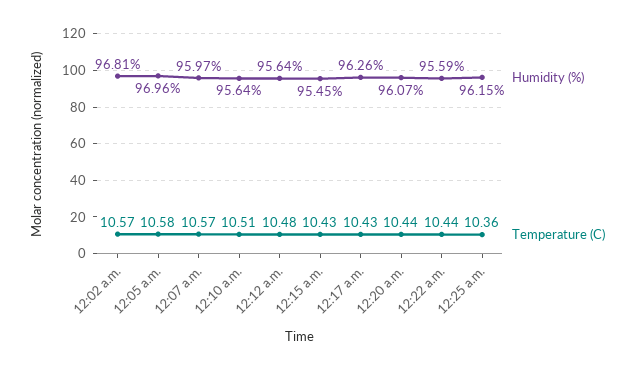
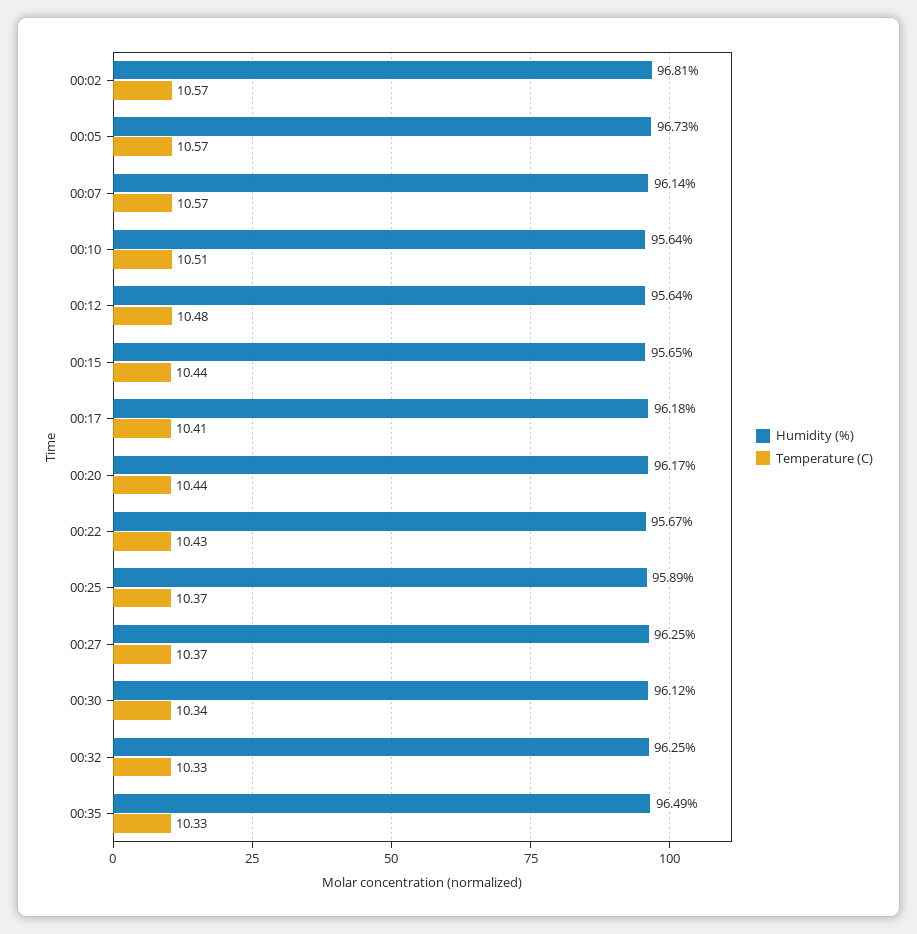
Humidity (%), 12:05 a.m.: 96.96 -> 96.73
Temperature (C), 12:05 a.m.: 10.58 -> 10.57
Humidity (%), 12:07 a.m.: 95.97 -> 96.14
Humidity (%), 12:15 a.m.: 95.45 -> 95.65
Temperature (C), 12:15 a.m.: 10.43 -> 10.44
Humidity (%), 12:17 a.m.: 96.26 -> 96.18
Temperature (C), 12:17 a.m.: 10.43 -> 10.41
Humidity (%), 12:20 a.m.: 96.07 -> 96.17
Humidity (%), 12:22 a.m.: 95.59 -> 95.67
Temperature (C), 12:22 a.m.: 10.44 -> 10.43
Humidity (%), 12:25 a.m.: 96.15 -> 95.89
Temperature (C), 12:25 a.m.: 10.36 -> 10.37
Humidity (%), 00:27: none -> 96.25
Temperature (C), 00:27: none -> 10.37
Humidity (%), 00:30: none -> 96.12
Temperature (C), 00:30: none -> 10.34
Humidity (%), 00:32: none -> 96.25
Temperature (C), 00:32: none -> 10.33
Humidity (%), 00:35: none -> 96.49
Temperature (C), 00:35: none -> 10.33

